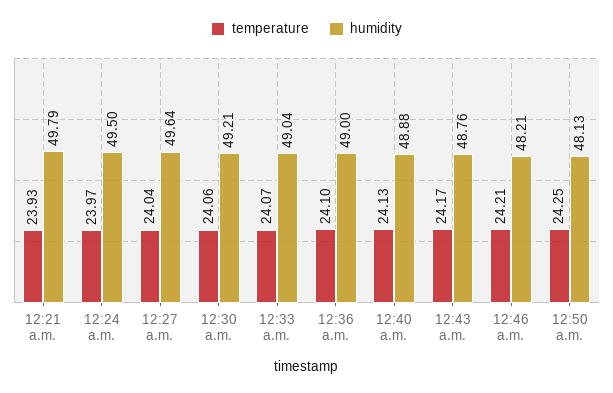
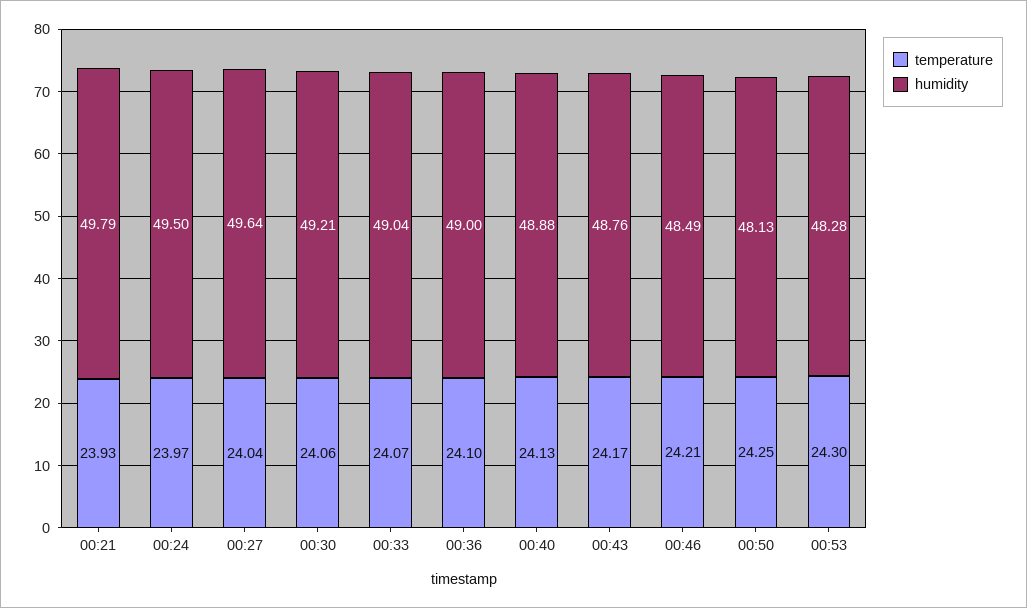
humidity, 12:46 a.m.: 48.21 -> 48.49
temperature, 00:53: none -> 24.3
humidity, 00:53: none -> 48.28

